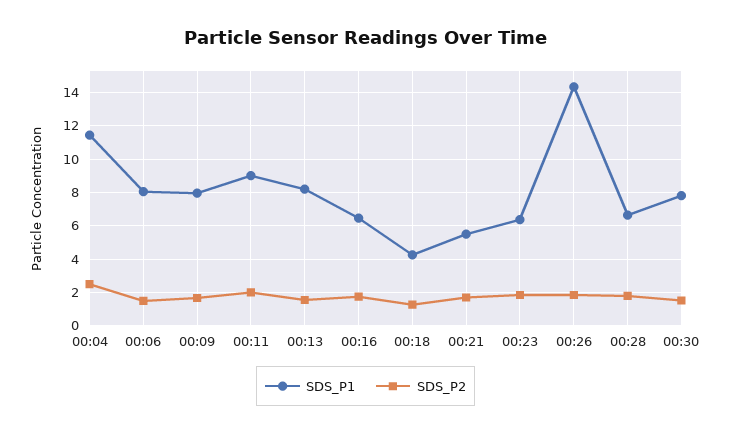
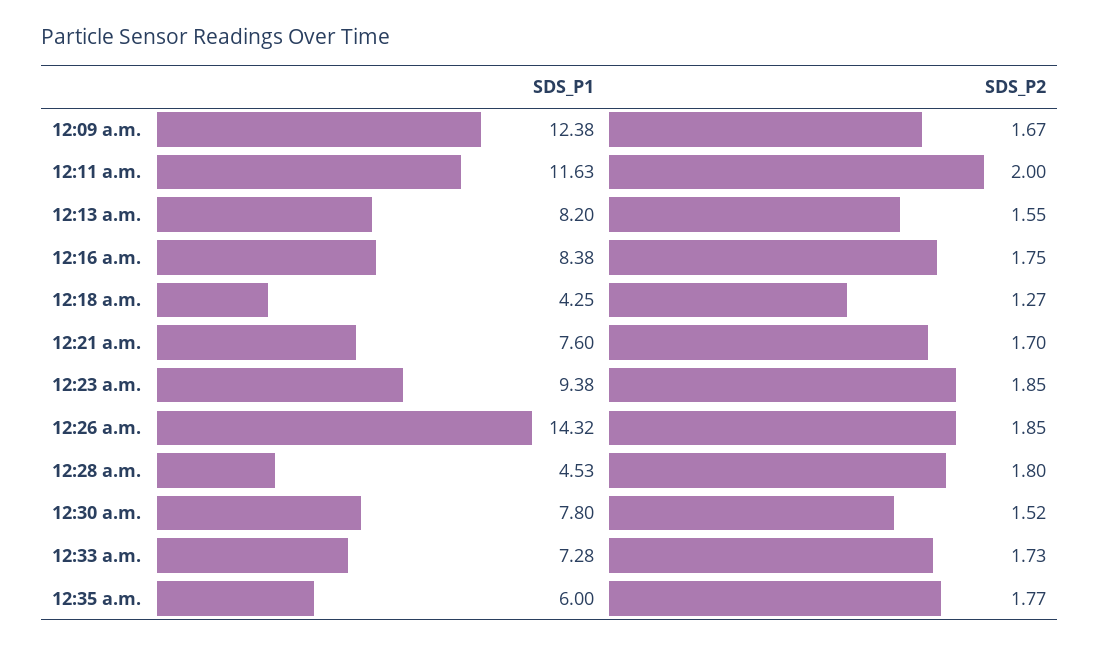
SDS_P1, 00:04: 11.5 -> none
SDS_P2, 00:04: 2.5 -> none
SDS_P1, 00:06: 8 -> none
SDS_P2, 00:06: 1.5 -> none
SDS_P1, 00:09: 8 -> 12.38
SDS_P1, 00:11: 9 -> 11.63
SDS_P1, 00:16: 6.5 -> 8.38
SDS_P1, 00:21: 5.5 -> 7.6
SDS_P1, 00:23: 6.5 -> 9.38
SDS_P1, 00:28: 6.5 -> 4.53
SDS_P1, 12:33 a.m.: none -> 7.28
SDS_P2, 12:33 a.m.: none -> 1.73
SDS_P1, 12:35 a.m.: none -> 6
SDS_P2, 12:35 a.m.: none -> 1.77

